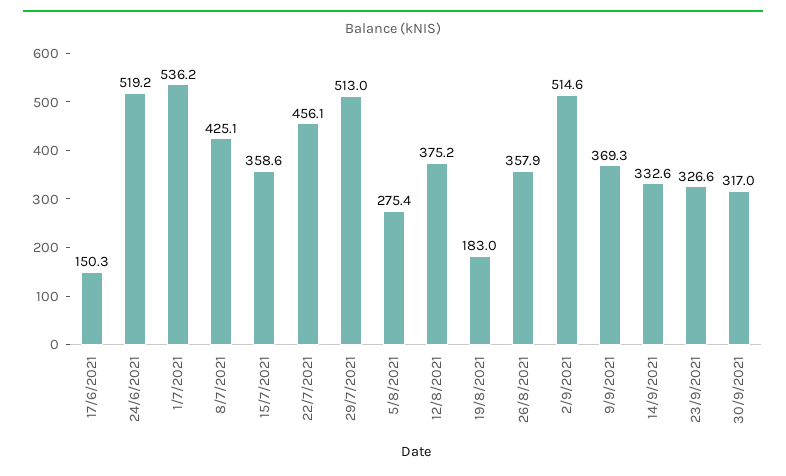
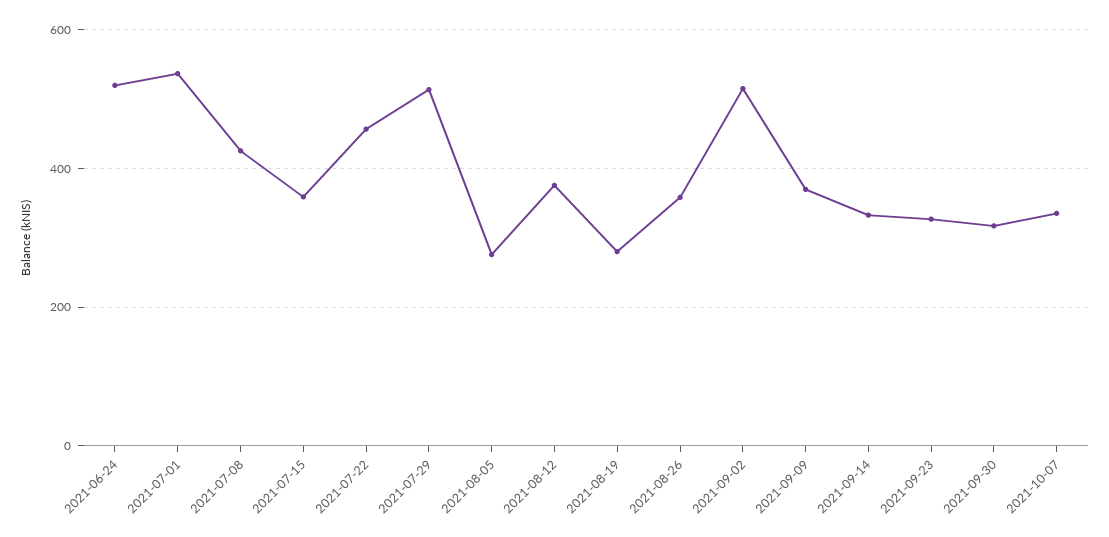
17/6/2021: 150.3 -> none
19/8/2021: 183 -> 280
2021-10-07: none -> 340

